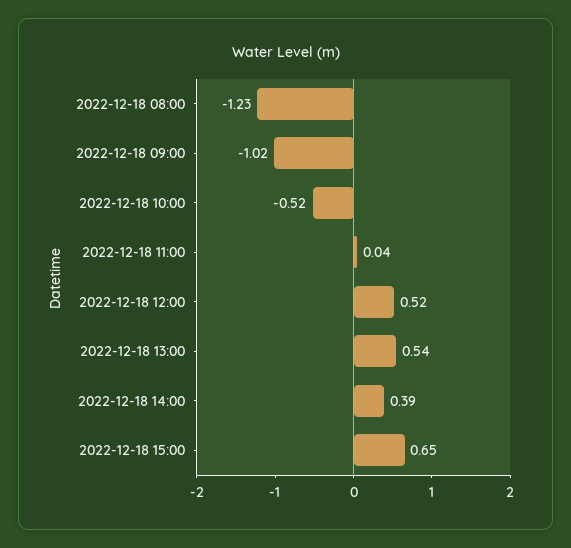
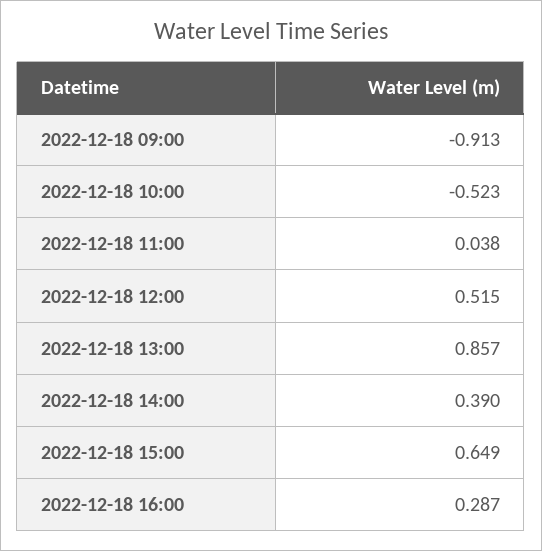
2022-12-18 08:00: -1.23 -> none
2022-12-18 09:00: -1.02 -> -0.913
2022-12-18 13:00: 0.54 -> 0.857
2022-12-18 16:00: none -> 0.287

